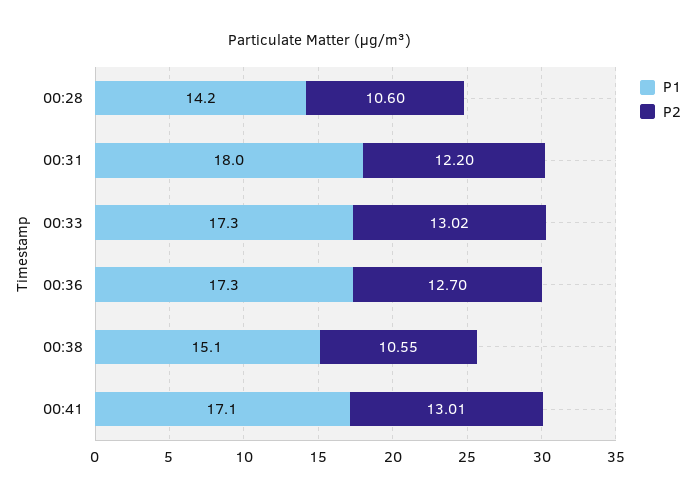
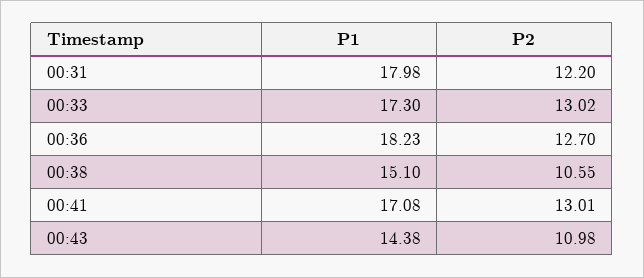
P1, 00:28: 14.2 -> none
P2, 00:28: 10.6 -> none
P1, 00:36: 17.3 -> 18.23
P1, 00:43: none -> 14.38
P2, 00:43: none -> 10.98

